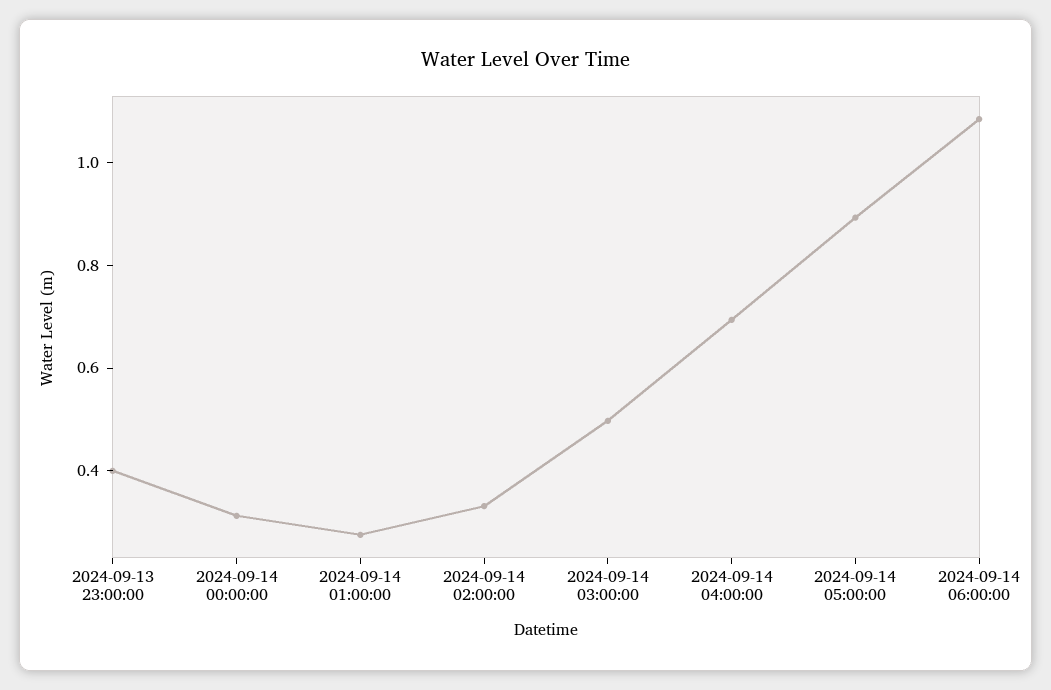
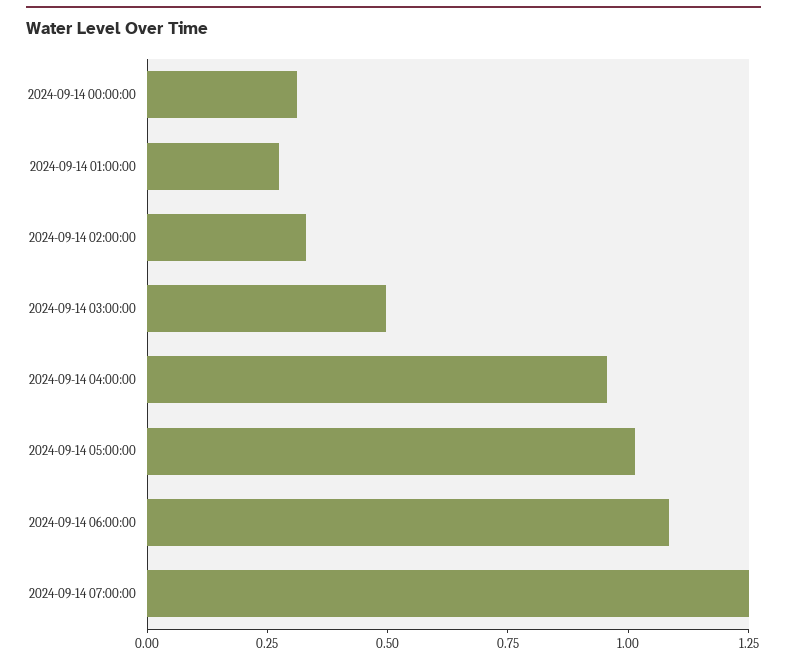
2024-09-13 23:00:00: 0.4 -> none
2024-09-14 04:00:00: 0.7 -> 0.95
2024-09-14 05:00:00: 0.9 -> 1
2024-09-14 07:00:00: none -> 1.25

